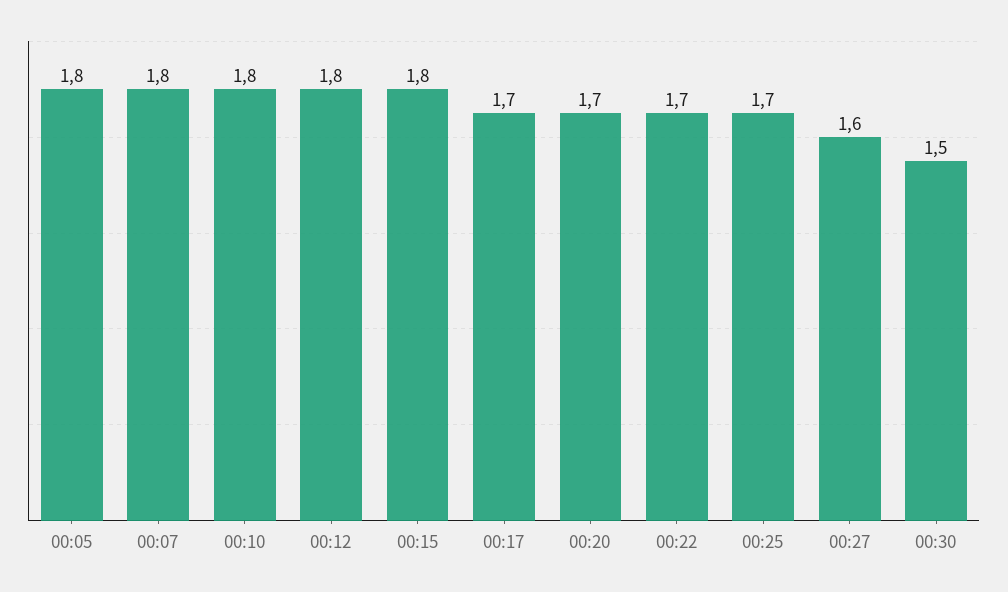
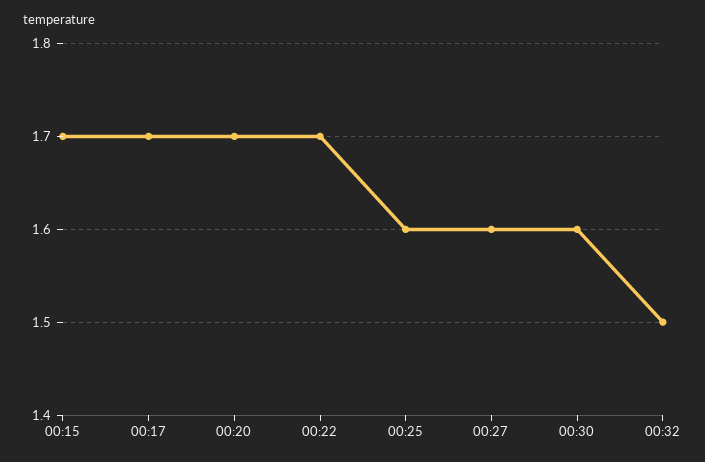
00:05: 1.8 -> none
00:07: 1.8 -> none
00:10: 1.8 -> none
00:12: 1.8 -> none
00:15: 1.8 -> 1.7
00:25: 1.7 -> 1.6
00:30: 1.5 -> 1.6
00:32: none -> 1.5

